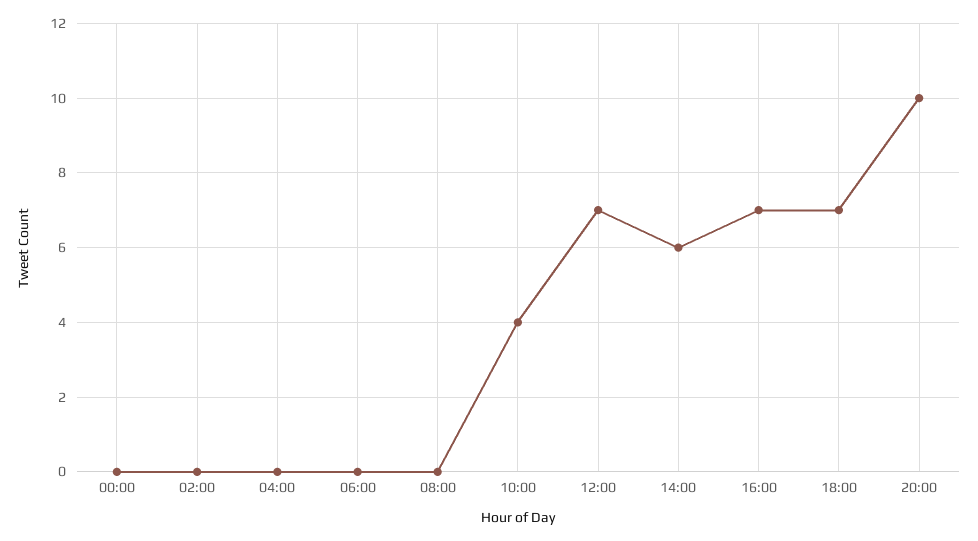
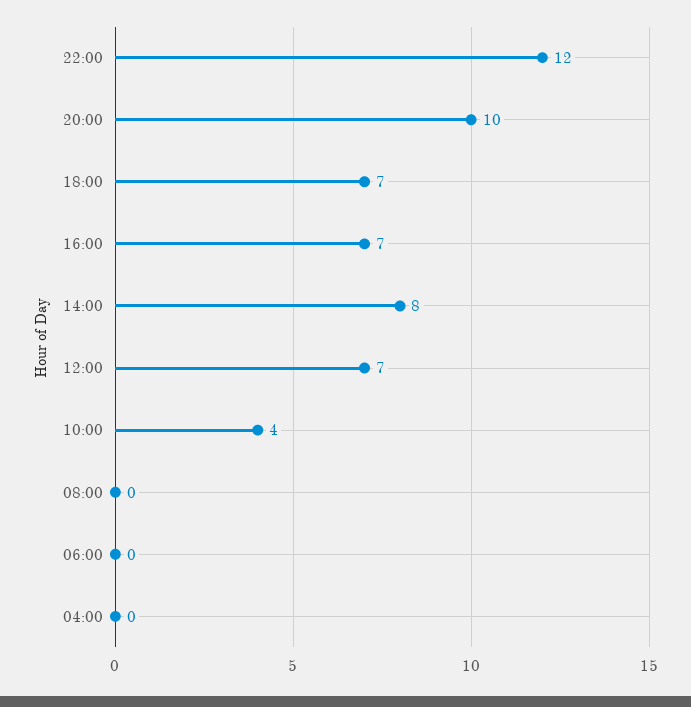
00:00: 0 -> none
02:00: 0 -> none
14:00: 6 -> 8
22:00: none -> 12

